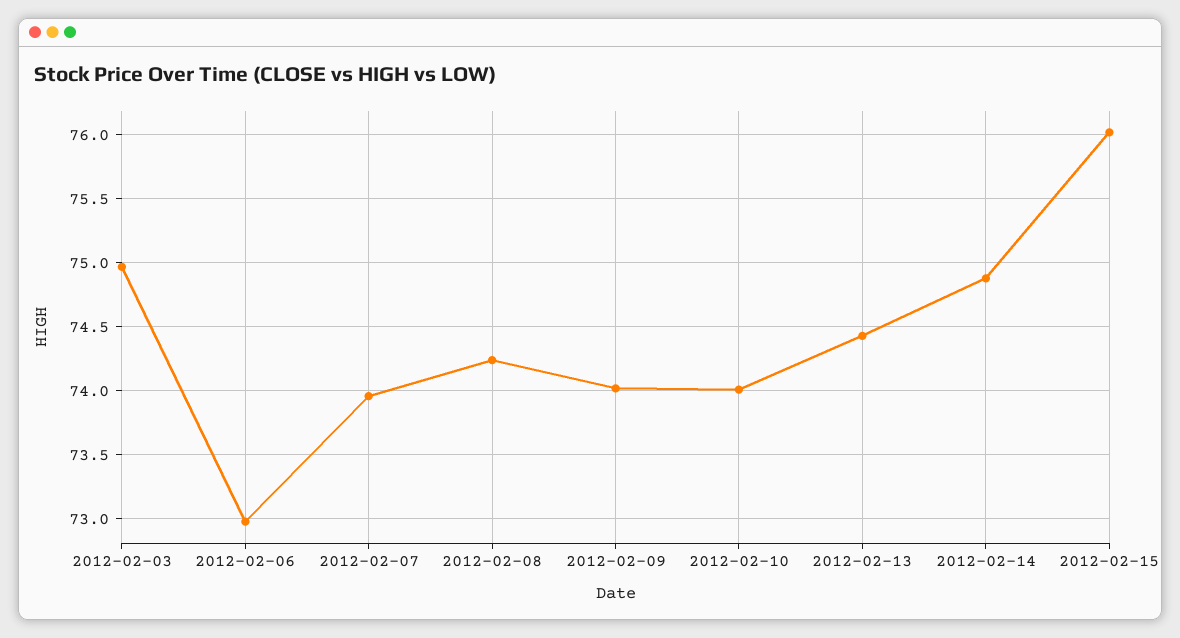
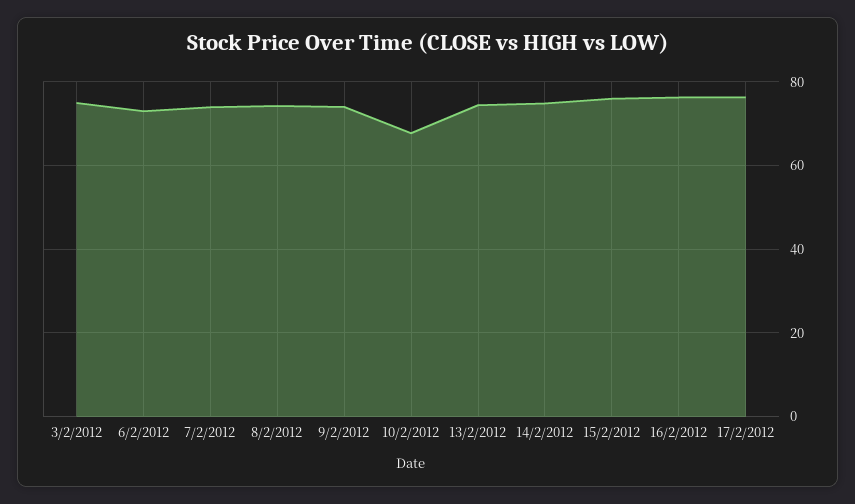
2012-02-10: 74 -> 68
16/2/2012: none -> 76
17/2/2012: none -> 76

